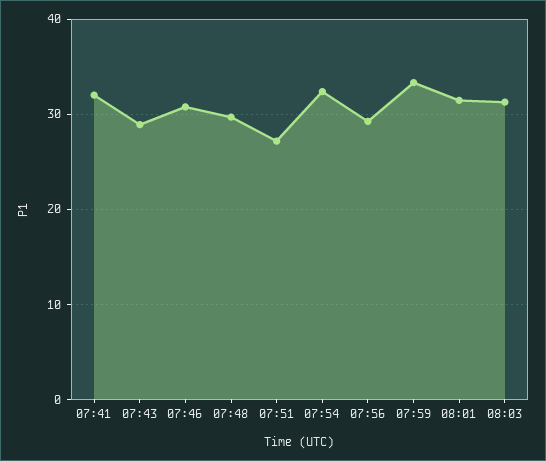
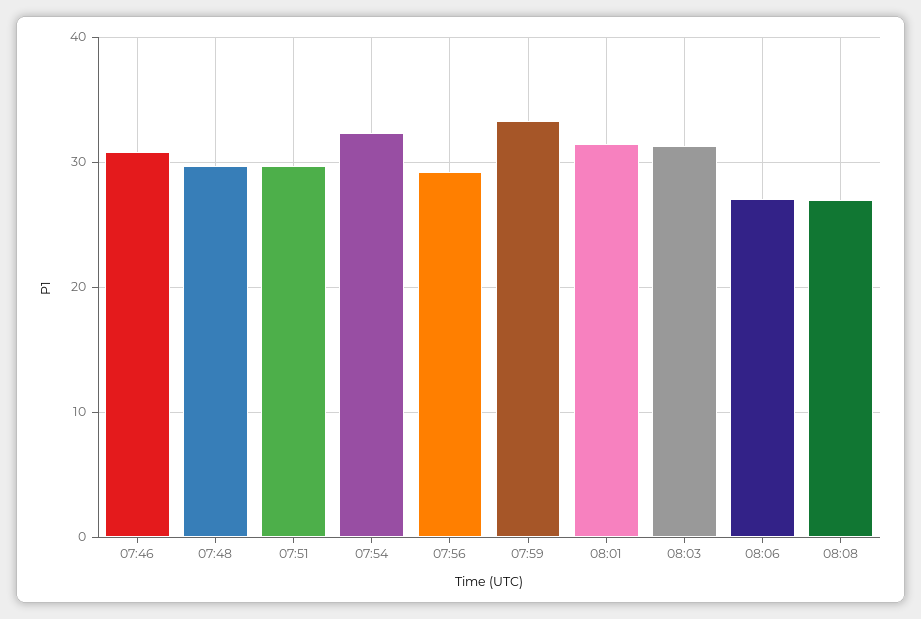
07:41: 32 -> none
07:43: 29 -> none
07:51: 27 -> 30
08:06: none -> 27
08:08: none -> 27

